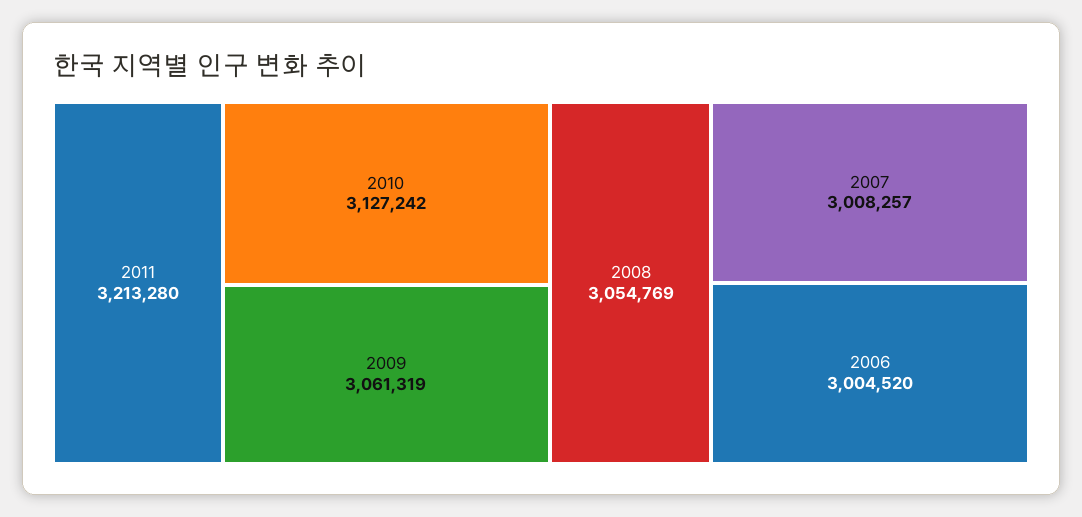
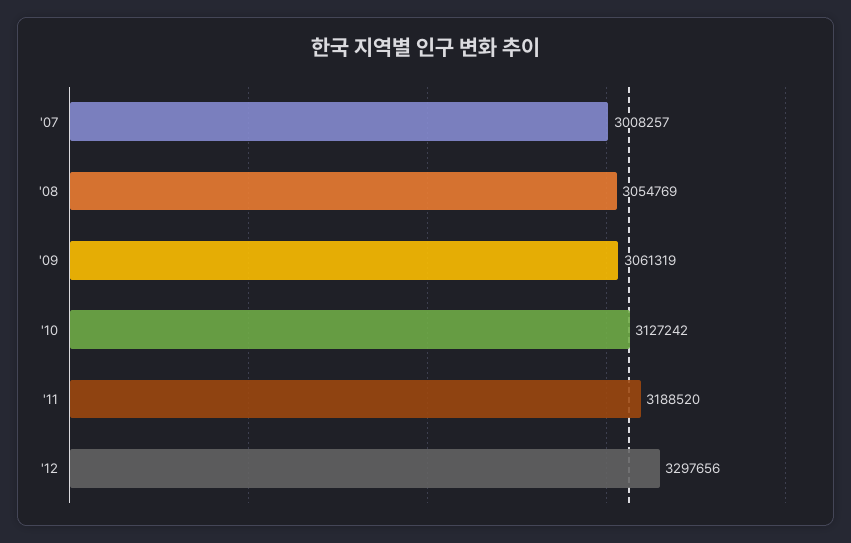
2011: 3213280 -> 3188520
2006: 3004520 -> none
'12: none -> 3297656

